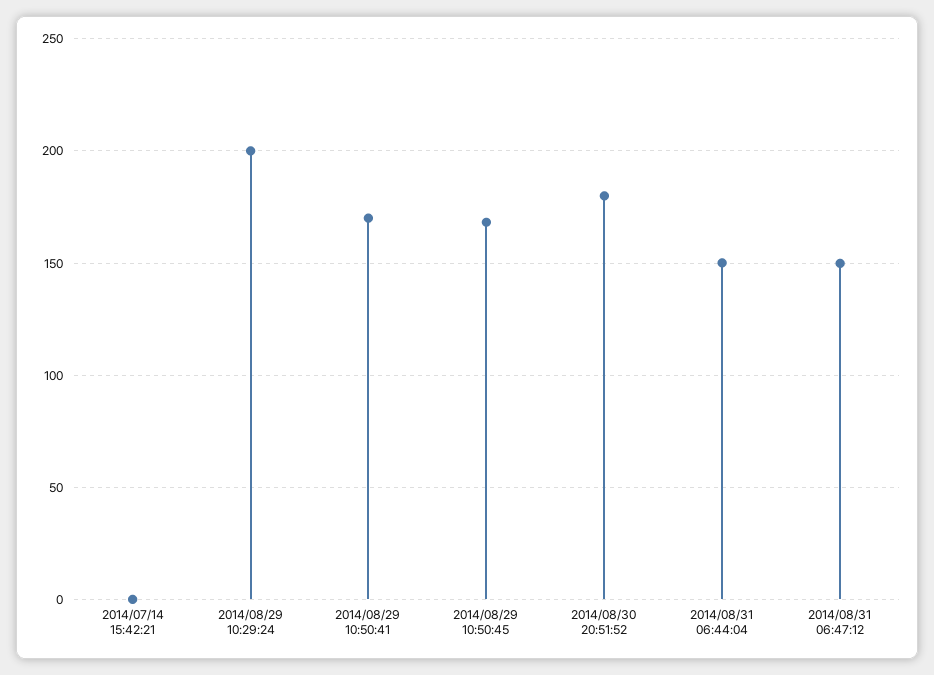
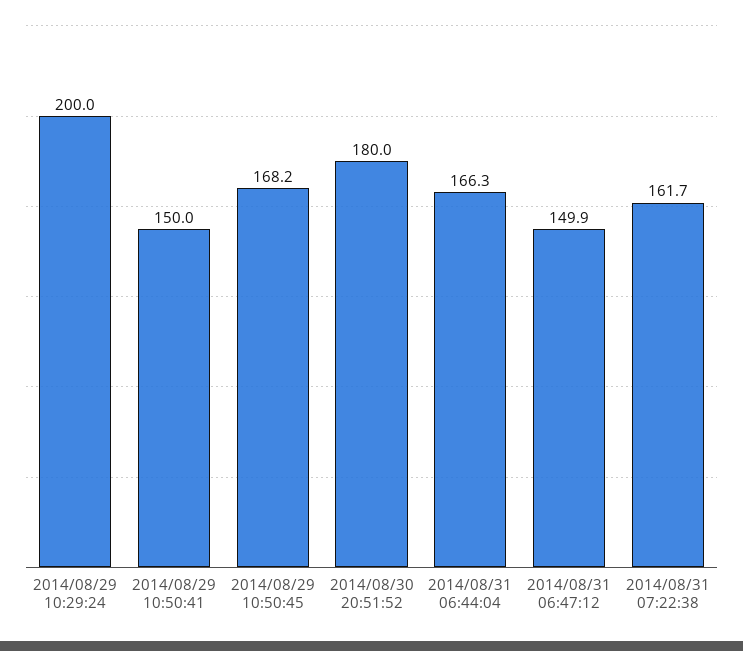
2014/07/14 15:42:21: 0 -> none
2014/08/29 10:50:41: 170 -> 150
2014/08/31 06:44:04: 150 -> 166.3
2014/08/31 07:22:38: none -> 161.7

